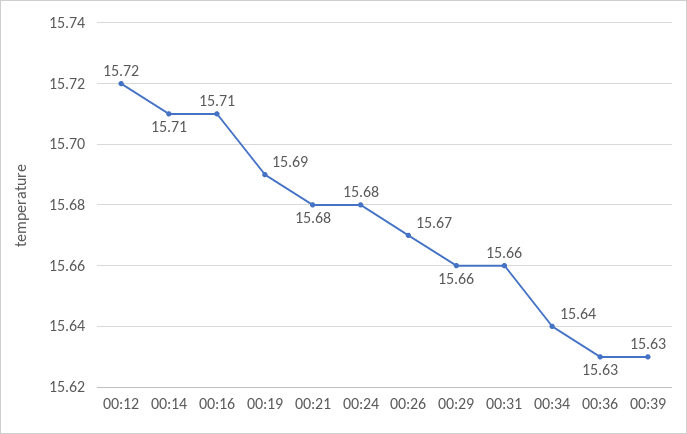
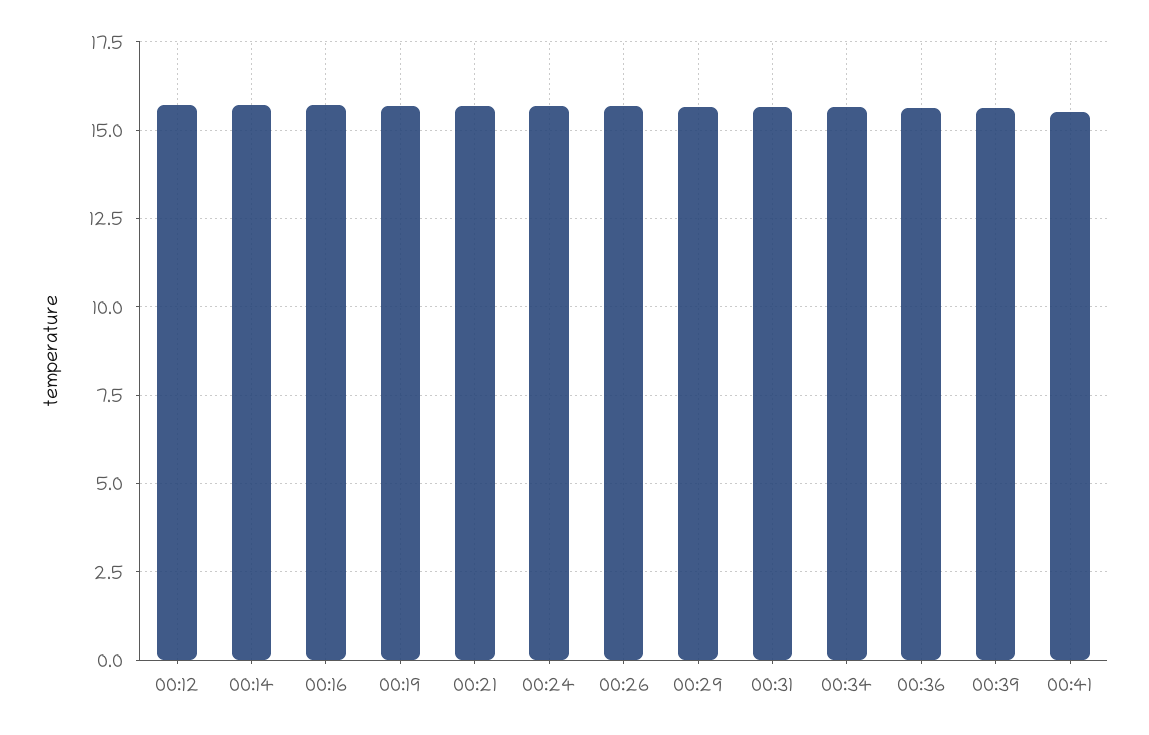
00:41: none -> 15.5

